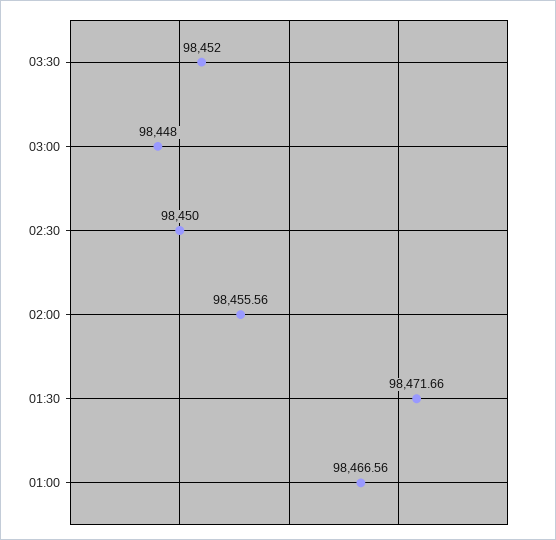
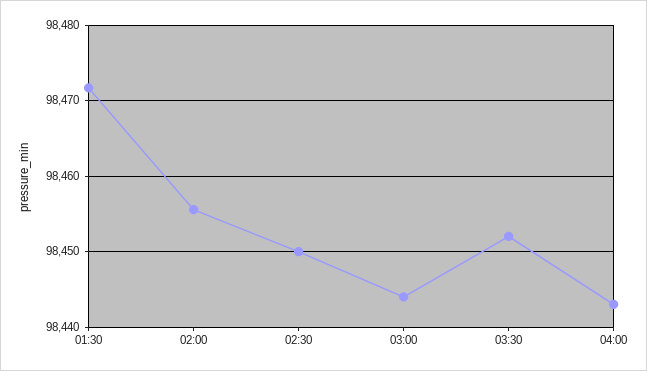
03:00: 98448 -> 98444
01:00: 98466.56 -> none
04:00: none -> 98443

